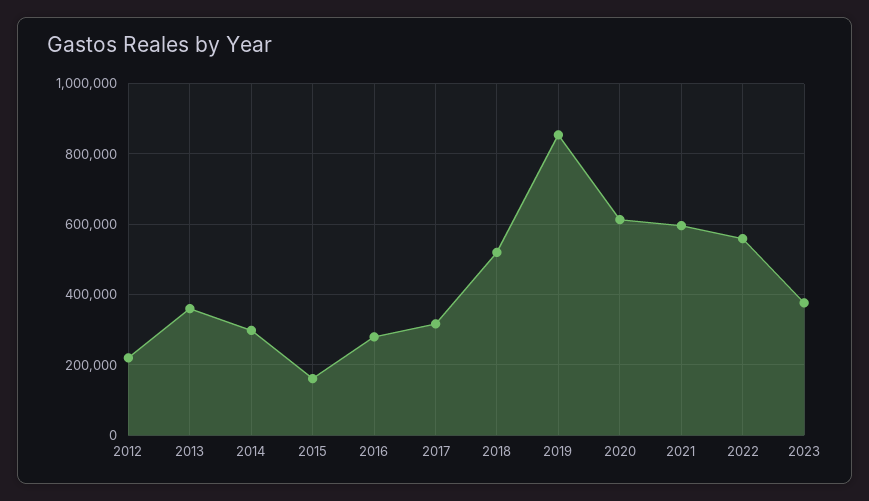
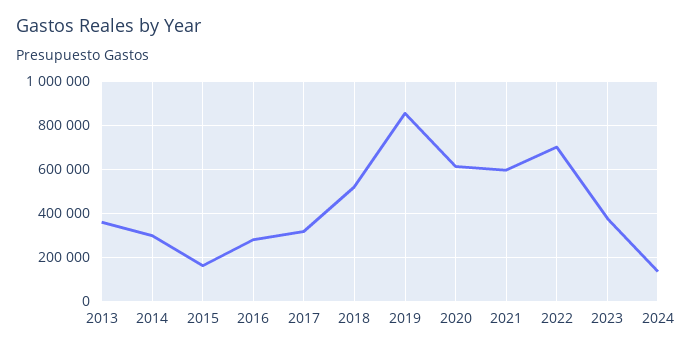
2012: 220000 -> none
2022: 560000 -> 700000
2024: none -> 150000

